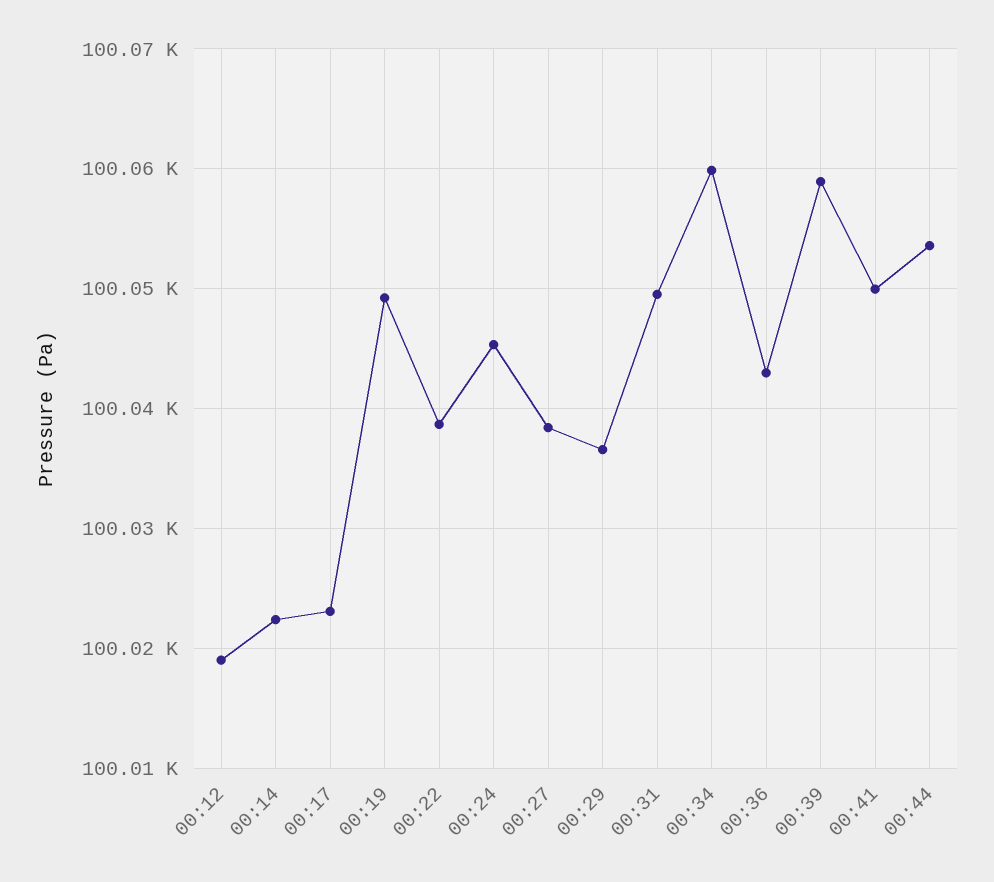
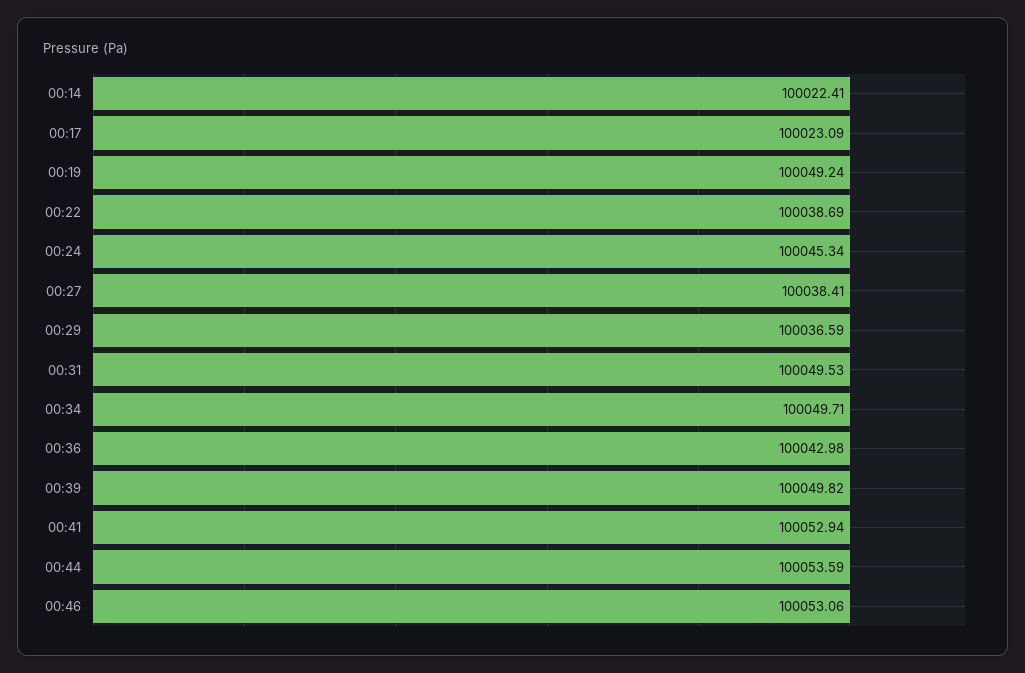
00:12: 100019 -> none
00:34: 100060 -> 100049.71
00:39: 100059 -> 100049.82
00:41: 100050 -> 100052.94
00:46: none -> 100053.06

